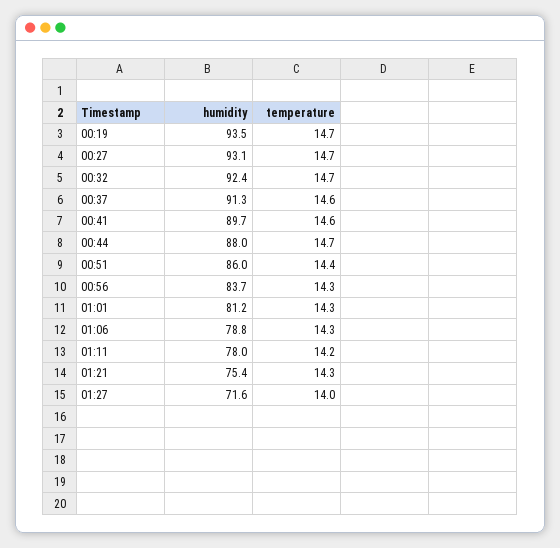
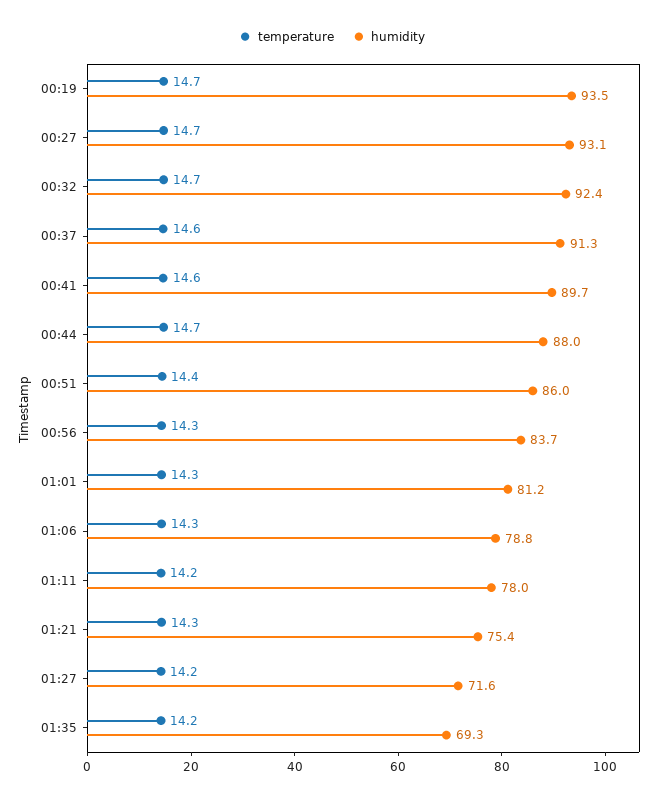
temperature, 01:27: 14 -> 14.2
temperature, 01:35: none -> 14.2
humidity, 01:35: none -> 69.3

